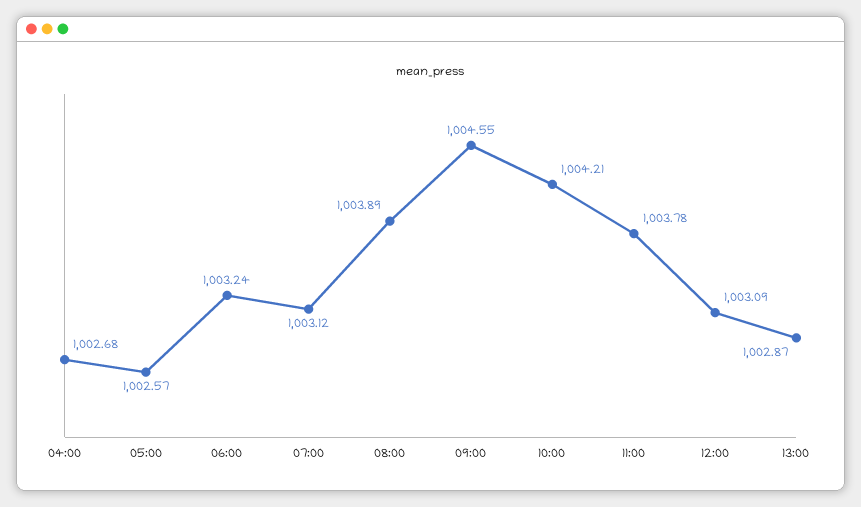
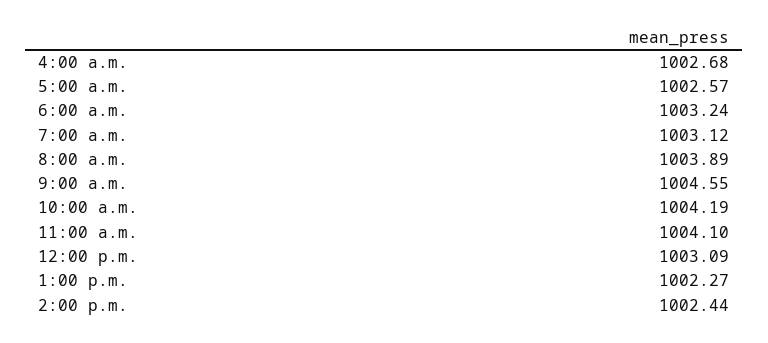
10:00: 1004.21 -> 1004.19
11:00: 1003.78 -> 1004.1
13:00: 1002.87 -> 1002.27
2:00 p.m.: none -> 1002.44

